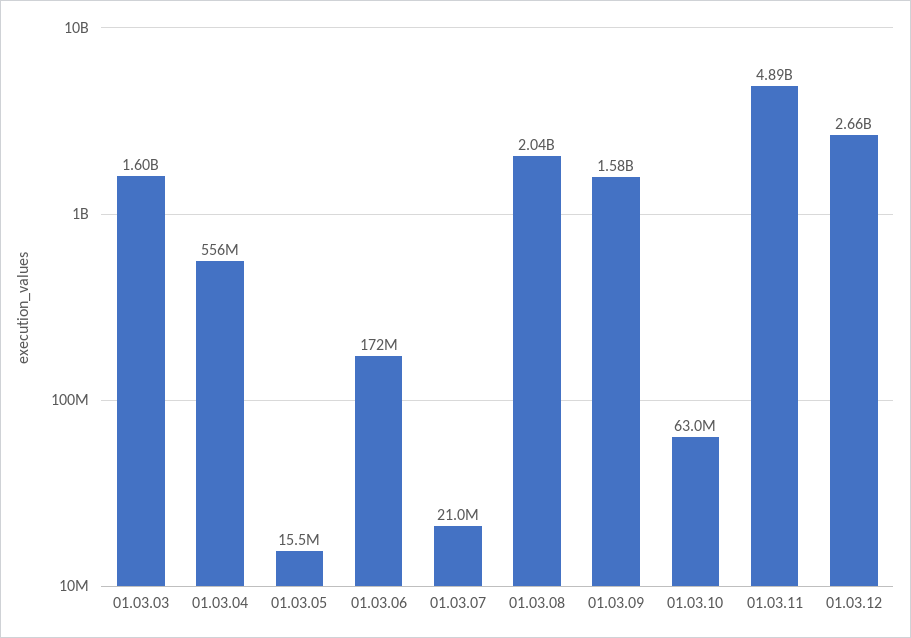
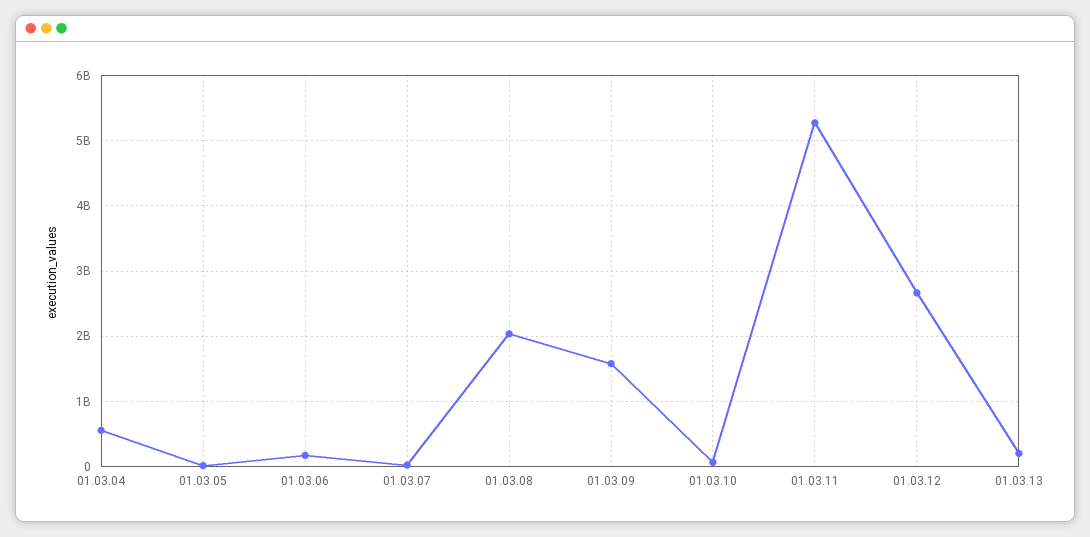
01.03.03: 1600000000 -> none
01.03.11: 4890000000 -> 5300000000
01.03.13: none -> 200000000

